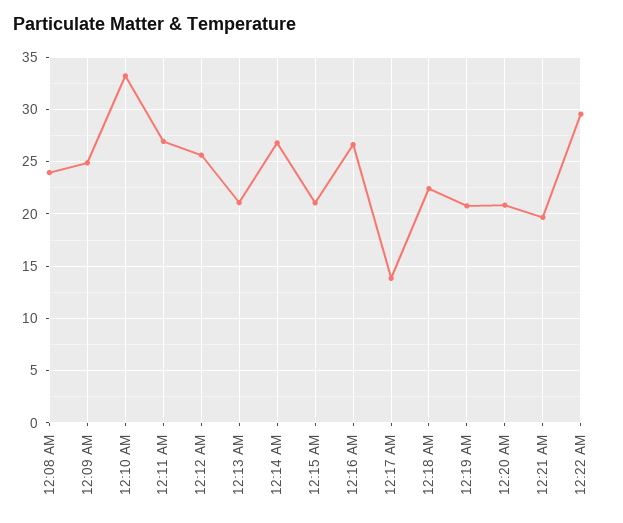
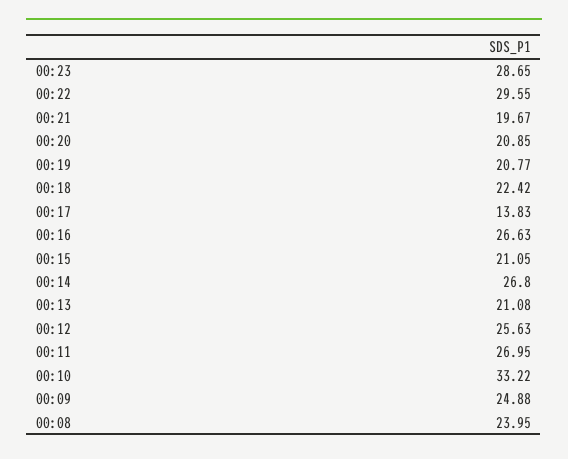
00:23: none -> 28.65

